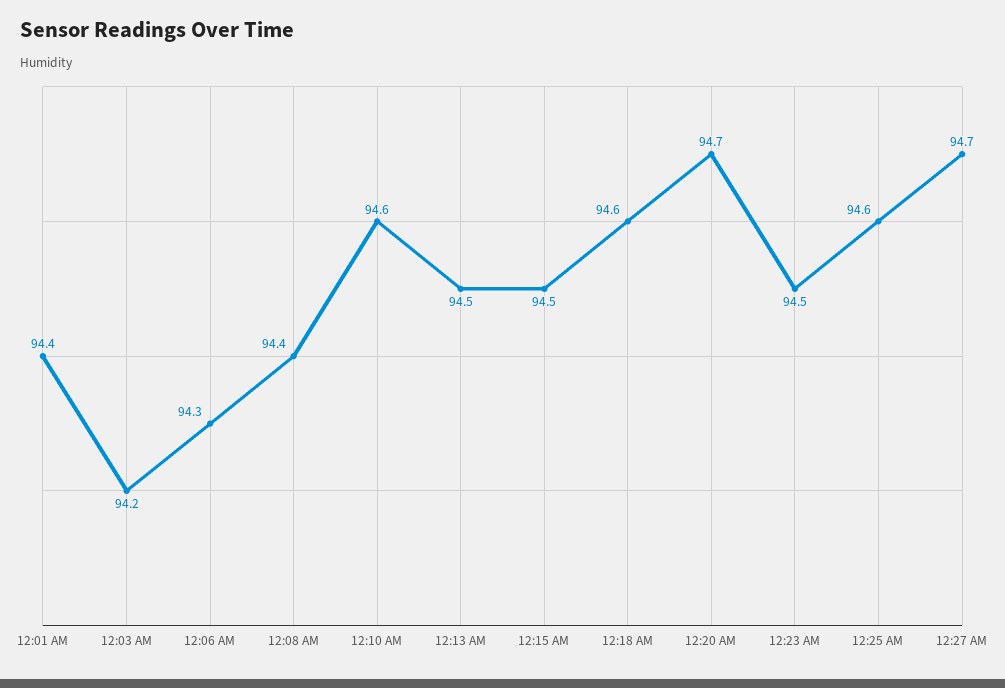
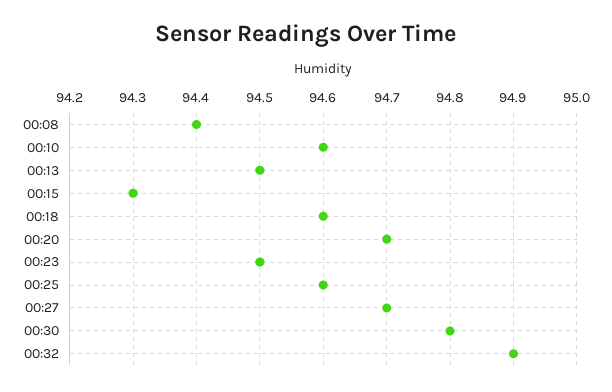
12:01 AM: 94.4 -> none
12:03 AM: 94.2 -> none
12:06 AM: 94.3 -> none
12:15 AM: 94.5 -> 94.3
00:30: none -> 94.8
00:32: none -> 94.9

